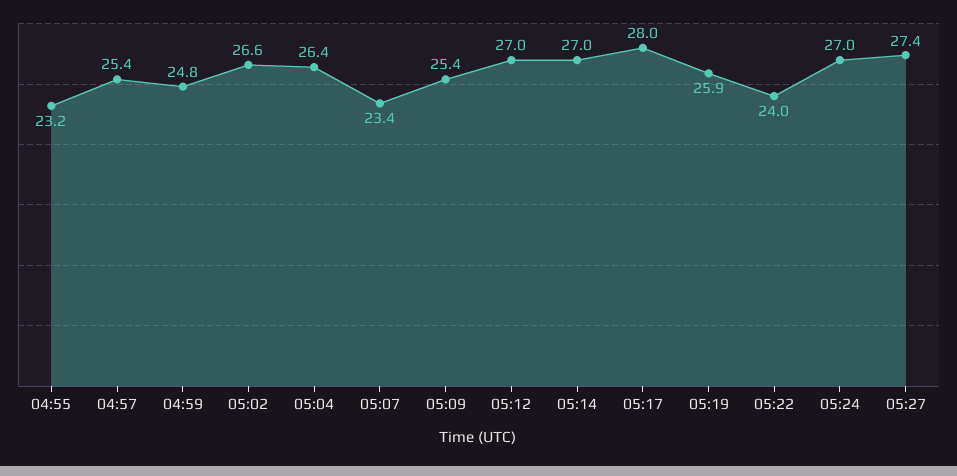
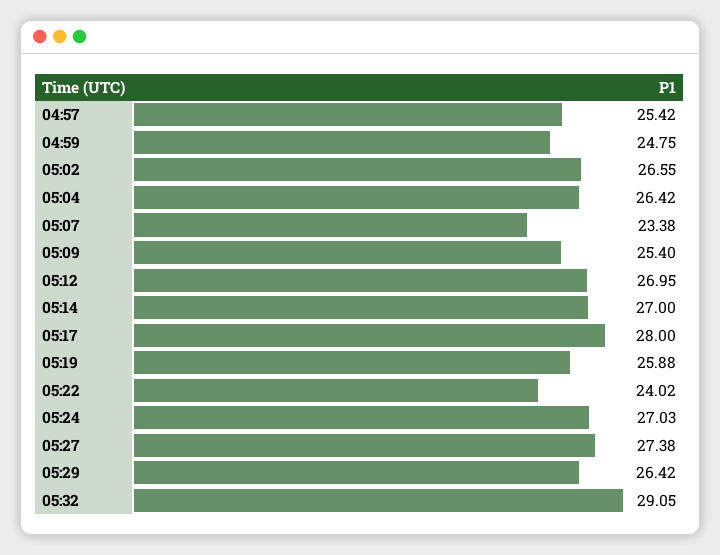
04:55: 23.2 -> none
05:29: none -> 26.42
05:32: none -> 29.05

